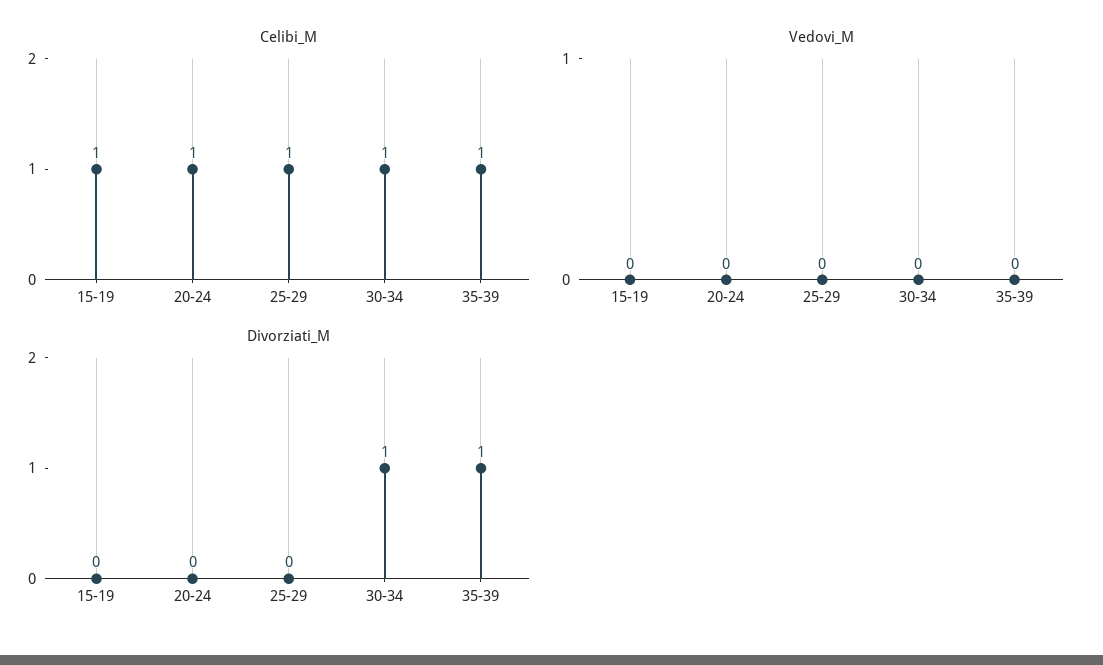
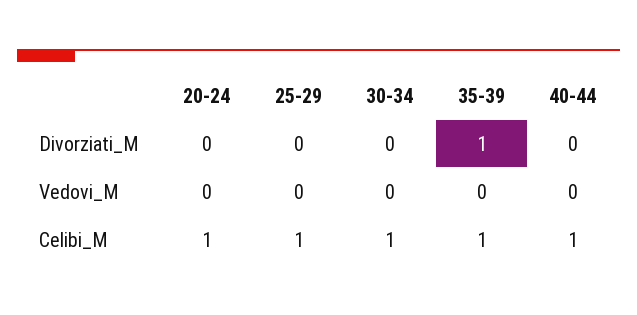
Celibi_M, 15-19: 1 -> none
Vedovi_M, 15-19: 0 -> none
Divorziati_M, 15-19: 0 -> none
Divorziati_M, 30-34: 1 -> 0
Divorziati_M, 40-44: none -> 0
Vedovi_M, 40-44: none -> 0
Celibi_M, 40-44: none -> 1

